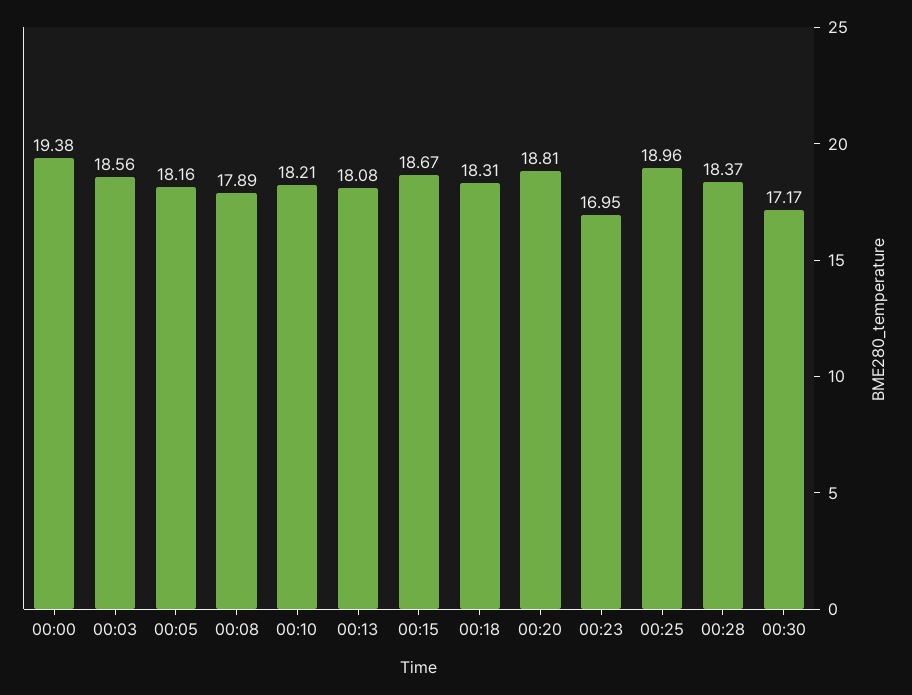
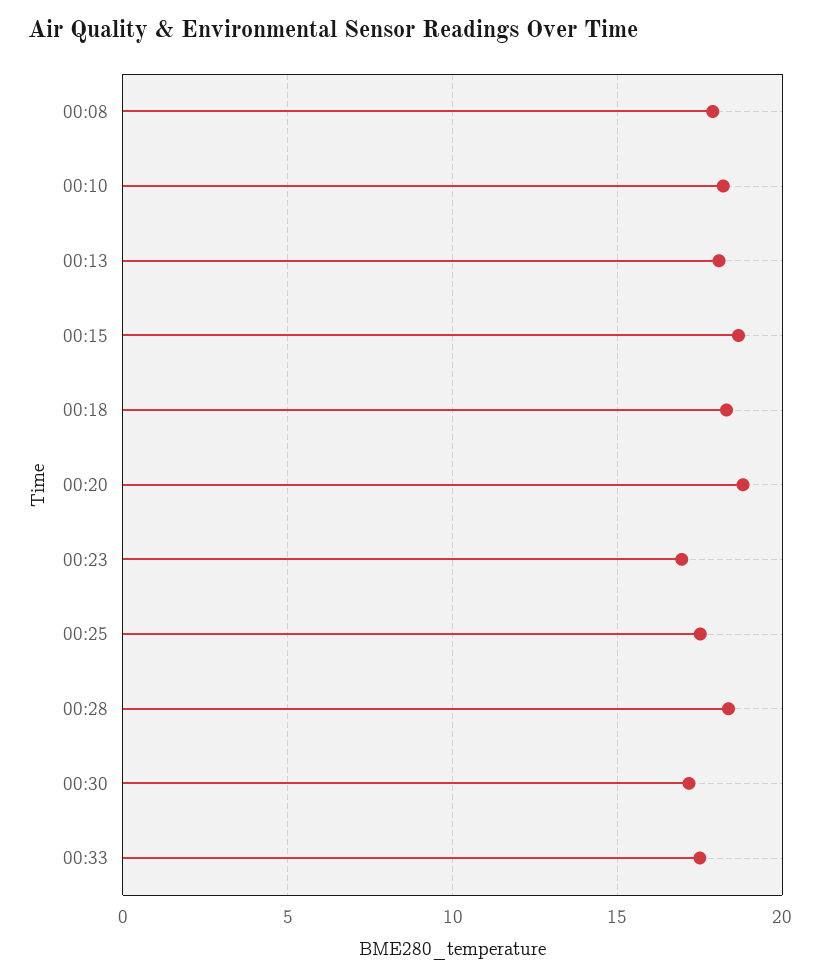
00:00: 19.38 -> none
00:03: 18.56 -> none
00:05: 18.16 -> none
00:25: 18.96 -> 17.5
00:33: none -> 17.5

